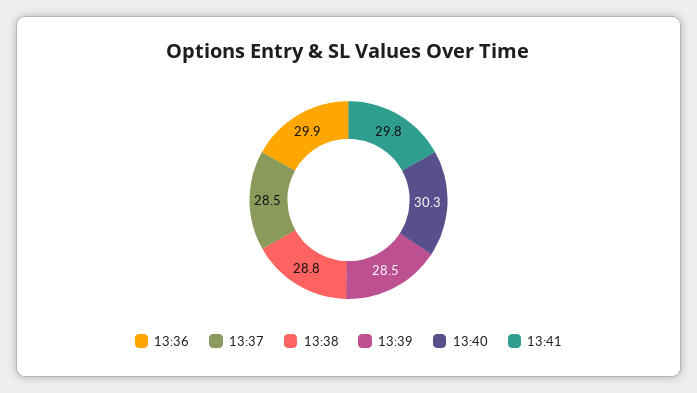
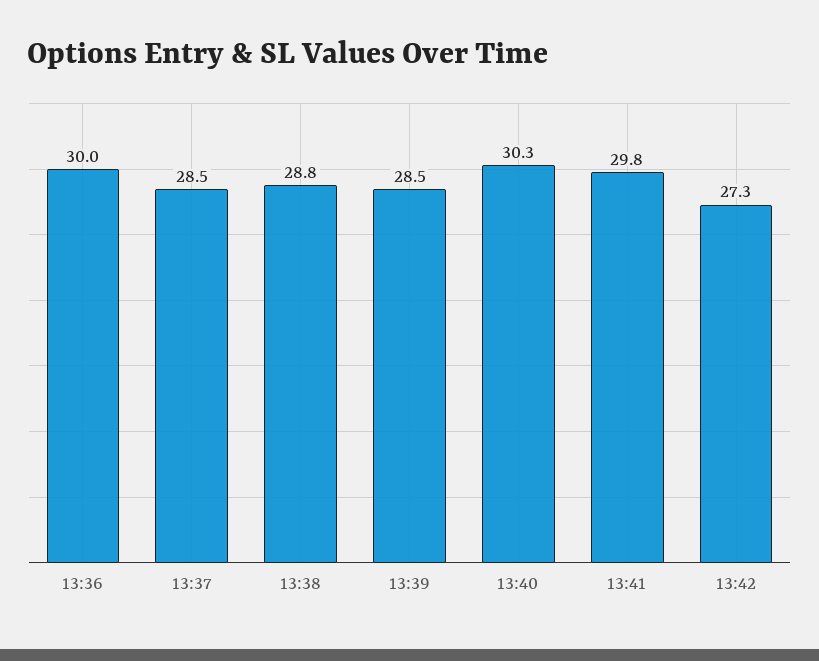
13:36: 29.9 -> 30
13:42: none -> 27.3

